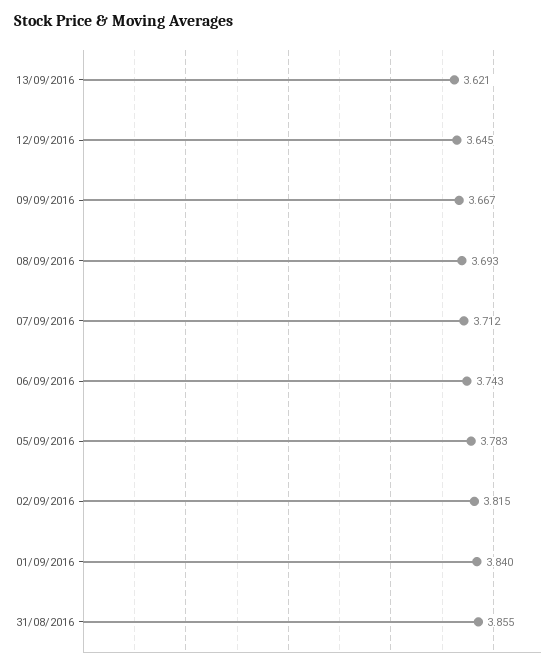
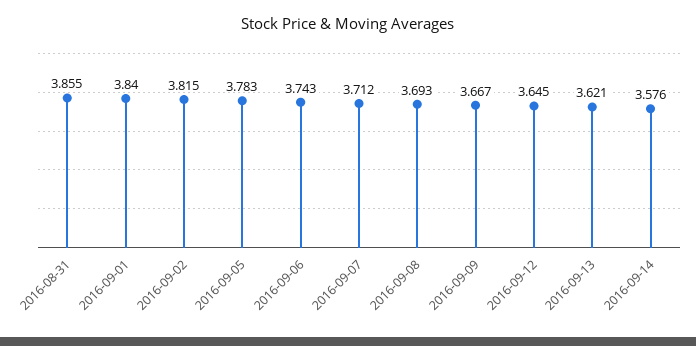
2016-09-14: none -> 3.576

